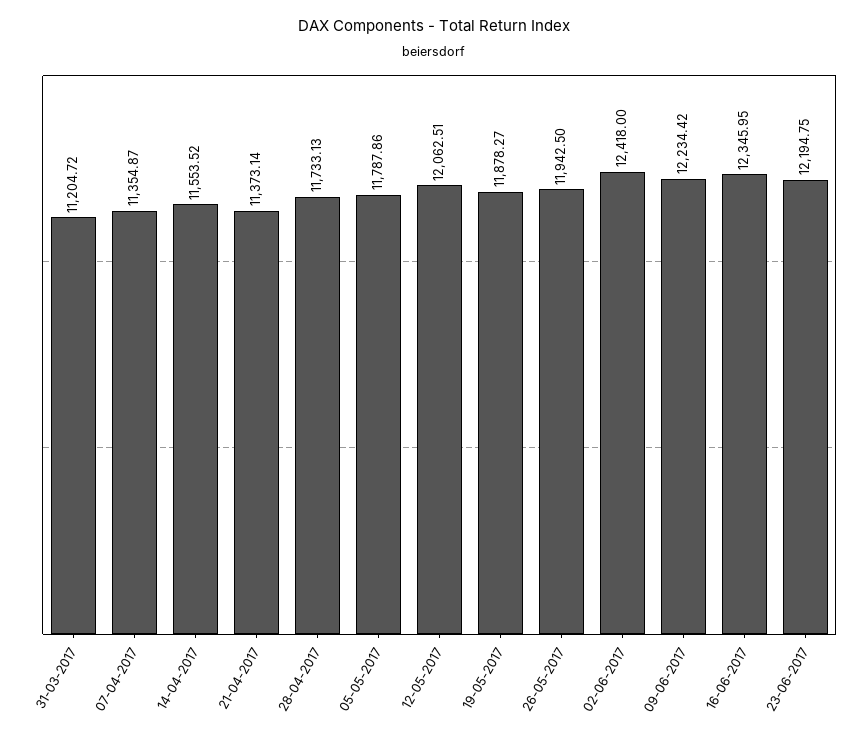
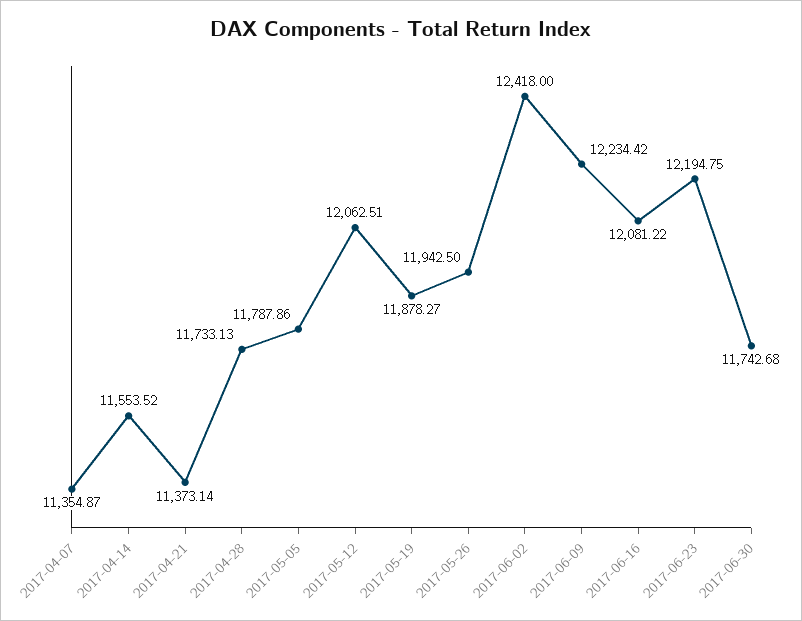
31-03-2017: 11204.72 -> none
16-06-2017: 12345.95 -> 12081.22
2017-06-30: none -> 11742.68

